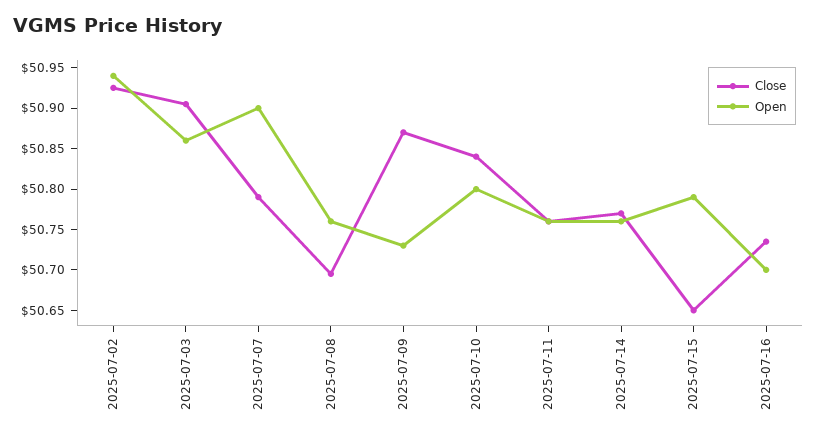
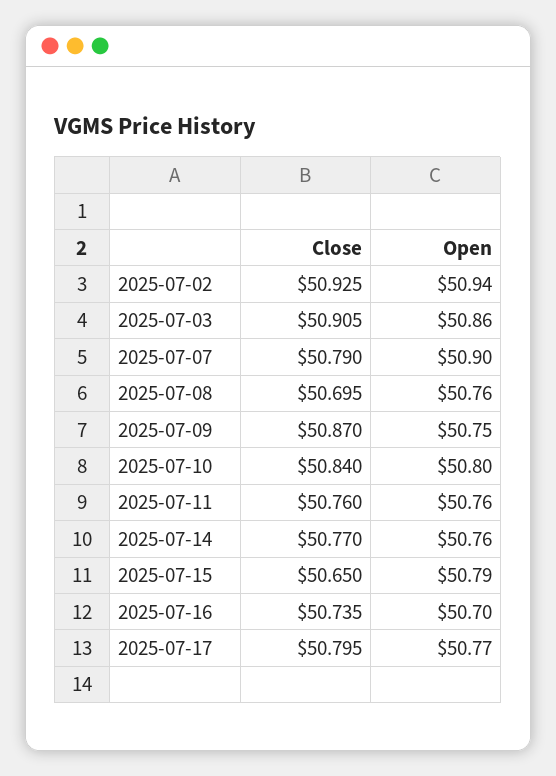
Open, 2025-07-09: 50.73 -> 50.75
Close, 2025-07-17: none -> 50.795
Open, 2025-07-17: none -> 50.77

